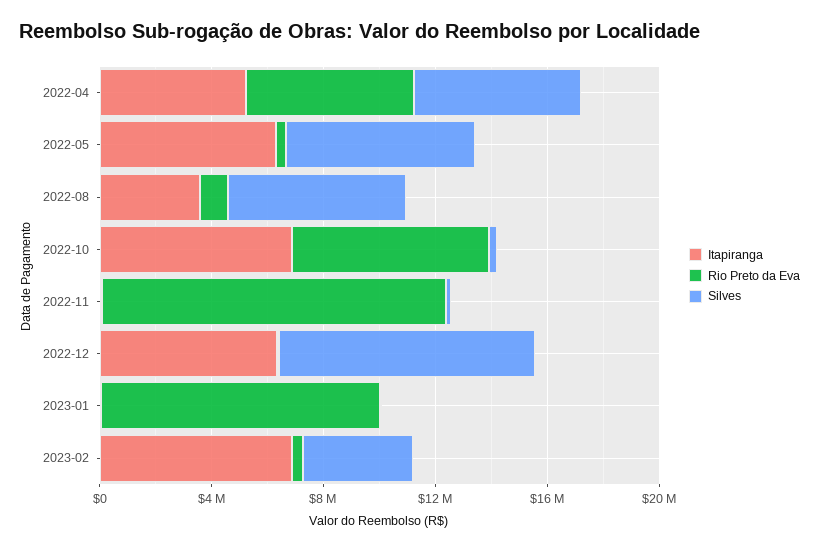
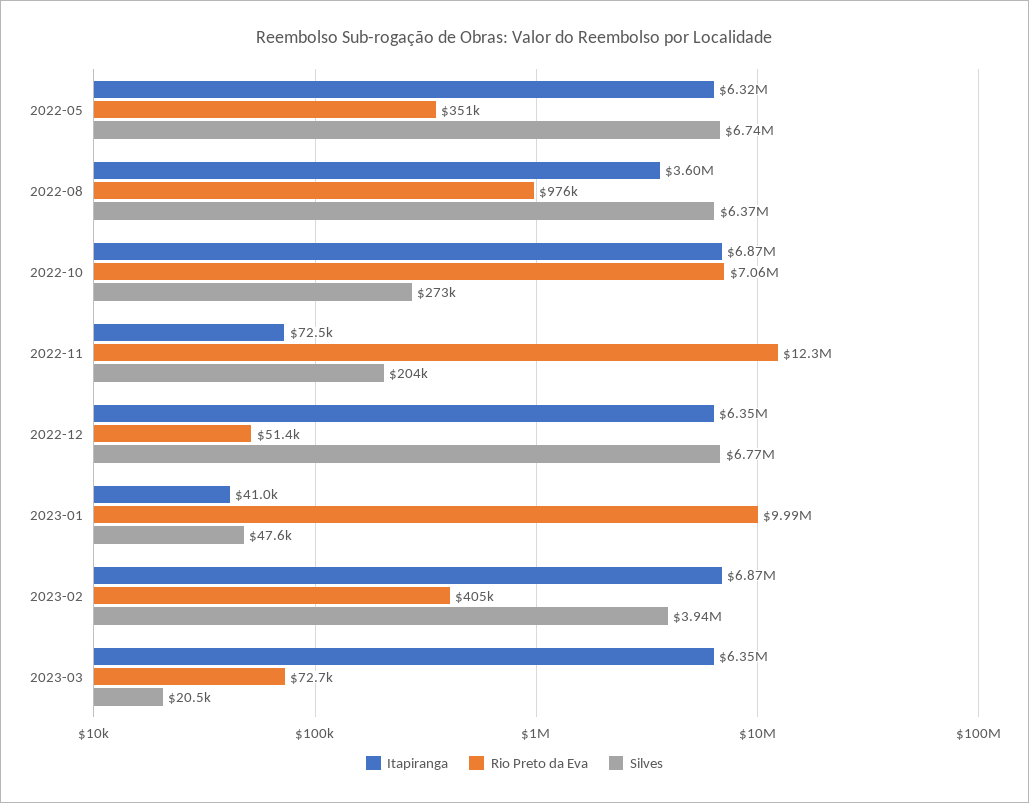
Itapiranga, 2022-04: 5000000 -> none
Rio Preto da Eva, 2022-04: 6000000 -> none
Silves, 2022-04: 6000000 -> none
Silves, 2022-12: 9000000 -> 6770000
Itapiranga, 2023-03: none -> 6350000
Rio Preto da Eva, 2023-03: none -> 72700
Silves, 2023-03: none -> 20500

